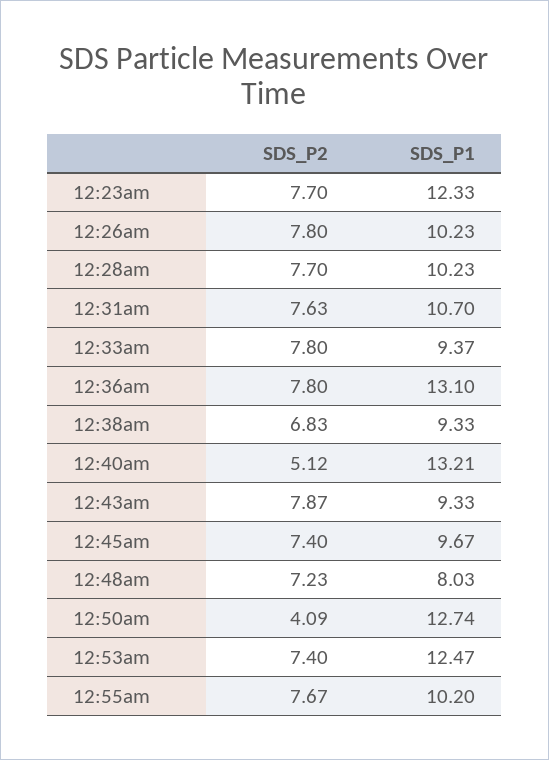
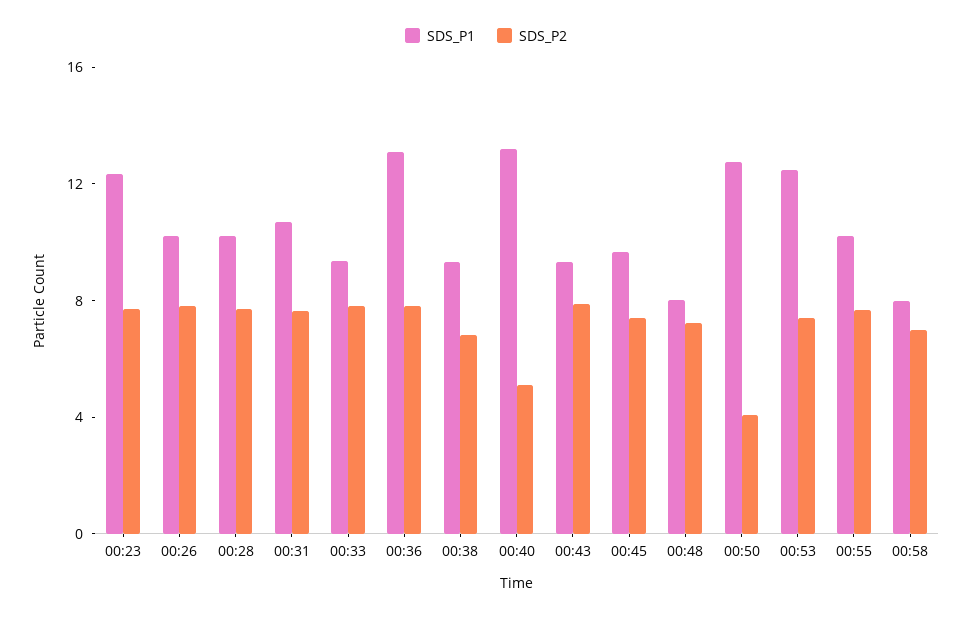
SDS_P1, 00:58: none -> 8
SDS_P2, 00:58: none -> 7

